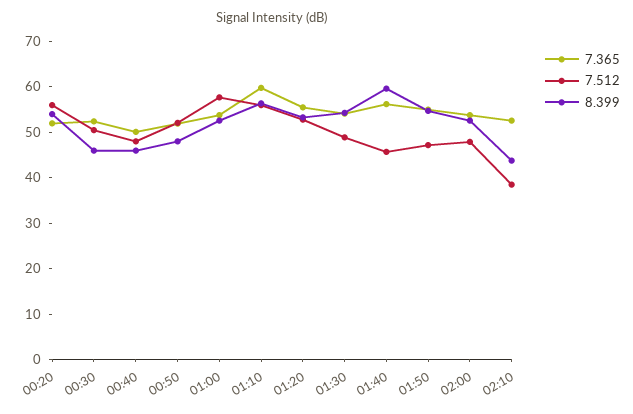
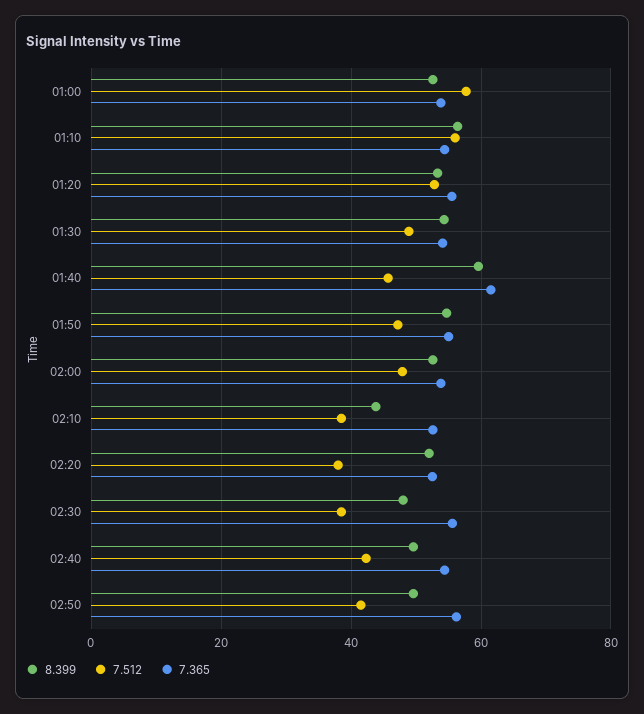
7.365, 00:20: 52 -> none
7.512, 00:20: 56 -> none
8.399, 00:20: 54 -> none
7.365, 00:30: 52 -> none
7.512, 00:30: 50 -> none
8.399, 00:30: 46 -> none
7.365, 00:40: 50 -> none
7.512, 00:40: 48 -> none
8.399, 00:40: 46 -> none
7.365, 00:50: 52 -> none
7.512, 00:50: 52 -> none
8.399, 00:50: 48 -> none
7.365, 01:10: 60 -> 54
7.365, 01:40: 56 -> 62
8.399, 02:20: none -> 52
7.512, 02:20: none -> 38
7.365, 02:20: none -> 52
8.399, 02:30: none -> 48
7.512, 02:30: none -> 38
7.365, 02:30: none -> 56
8.399, 02:40: none -> 50
7.512, 02:40: none -> 42
7.365, 02:40: none -> 54
8.399, 02:50: none -> 50
7.512, 02:50: none -> 42
7.365, 02:50: none -> 56

